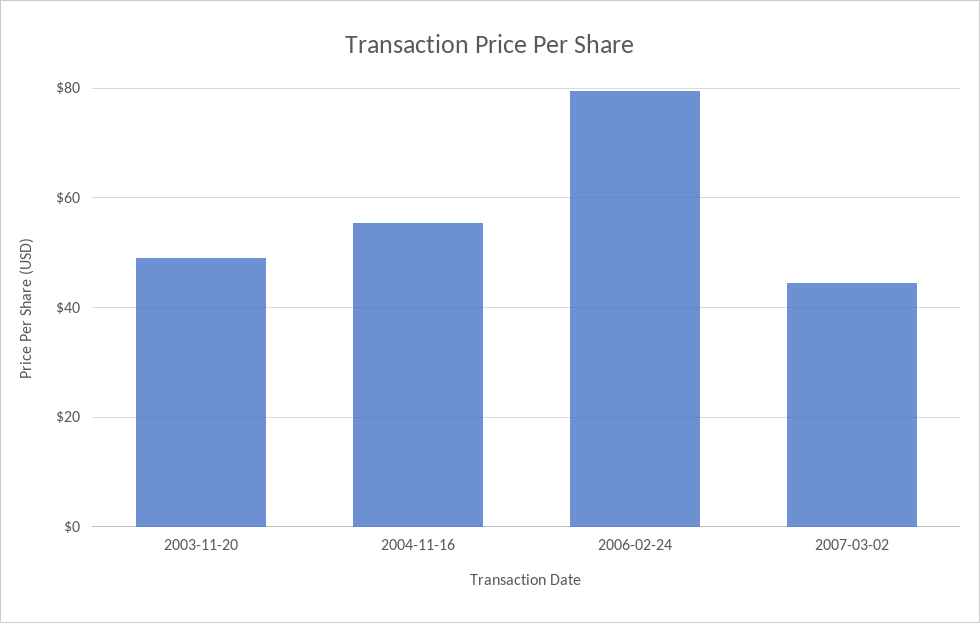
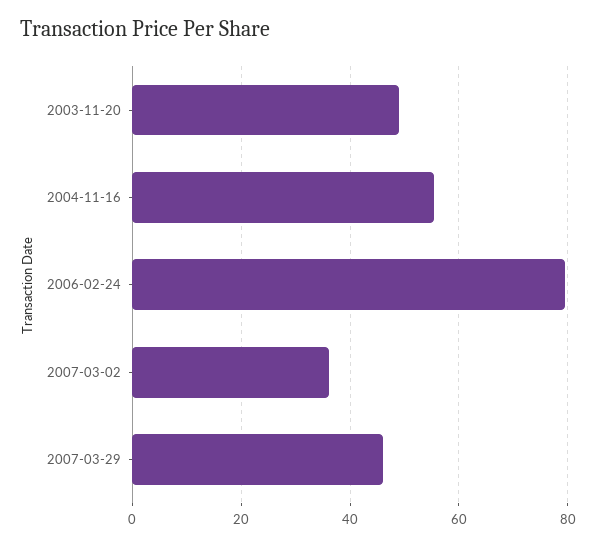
2007-03-02: 44 -> 36
2007-03-29: none -> 46

